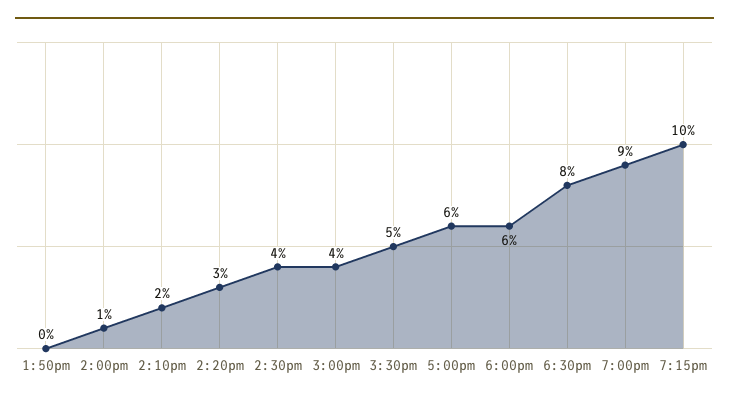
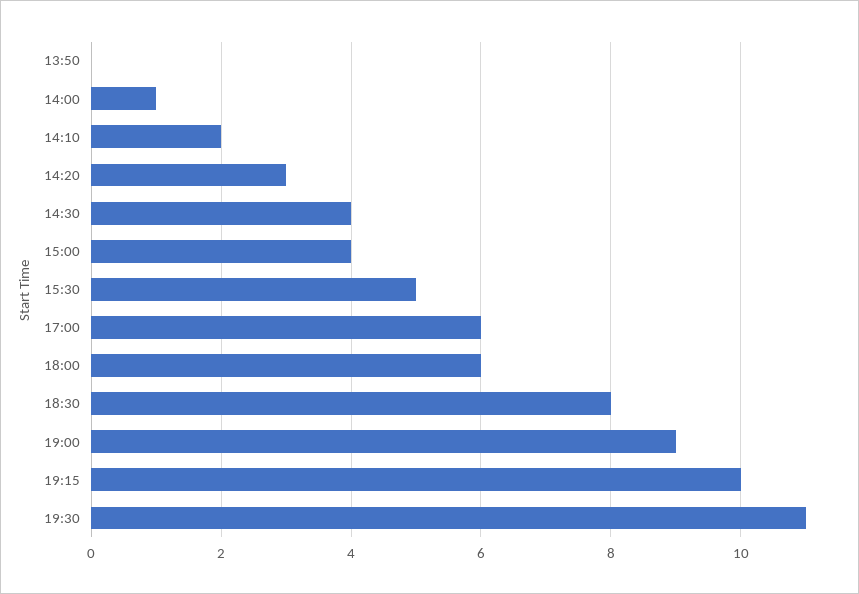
19:30: none -> 11

